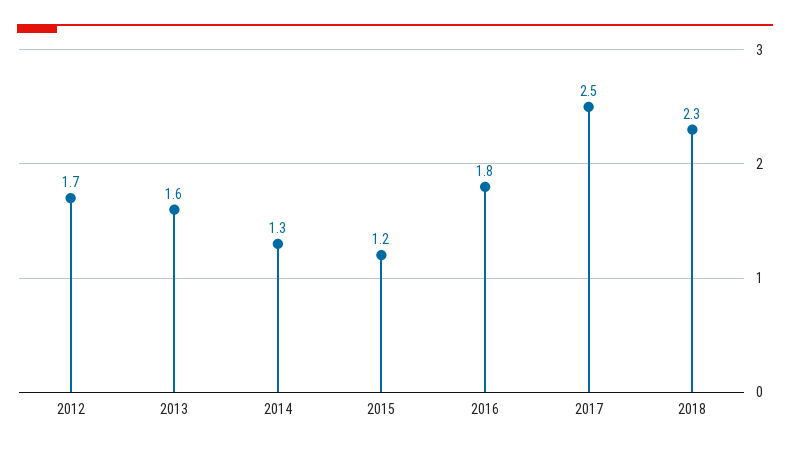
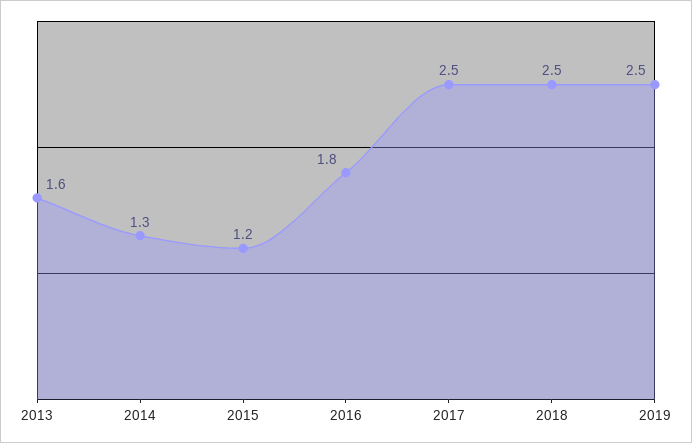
2012: 1.7 -> none
2018: 2.3 -> 2.5
2019: none -> 2.5

